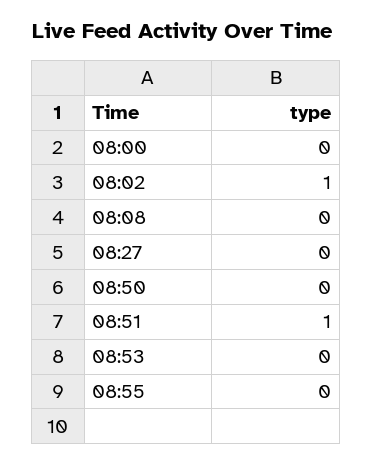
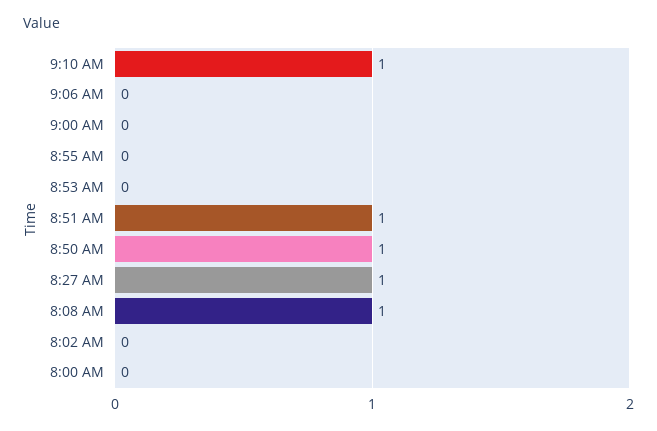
08:02: 1 -> 0
08:08: 0 -> 1
08:27: 0 -> 1
08:50: 0 -> 1
9:10 AM: none -> 1
9:06 AM: none -> 0
9:00 AM: none -> 0

